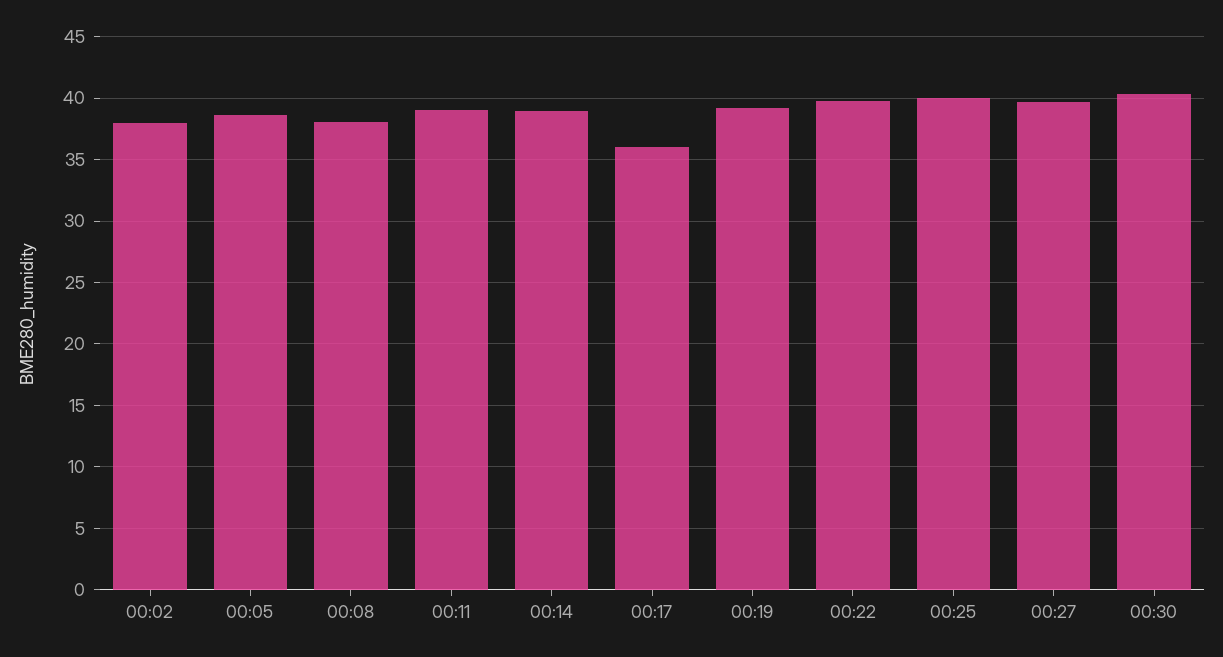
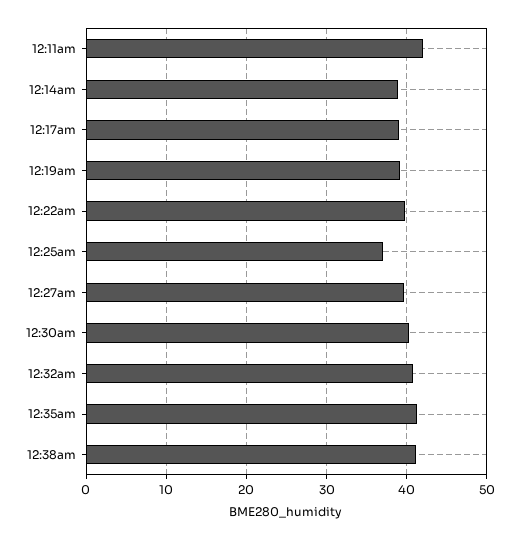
00:02: 38 -> none
00:05: 38.5 -> none
00:08: 38 -> none
00:11: 39 -> 42
00:17: 36 -> 39
00:25: 40 -> 37
12:32am: none -> 41
12:35am: none -> 41
12:38am: none -> 41

